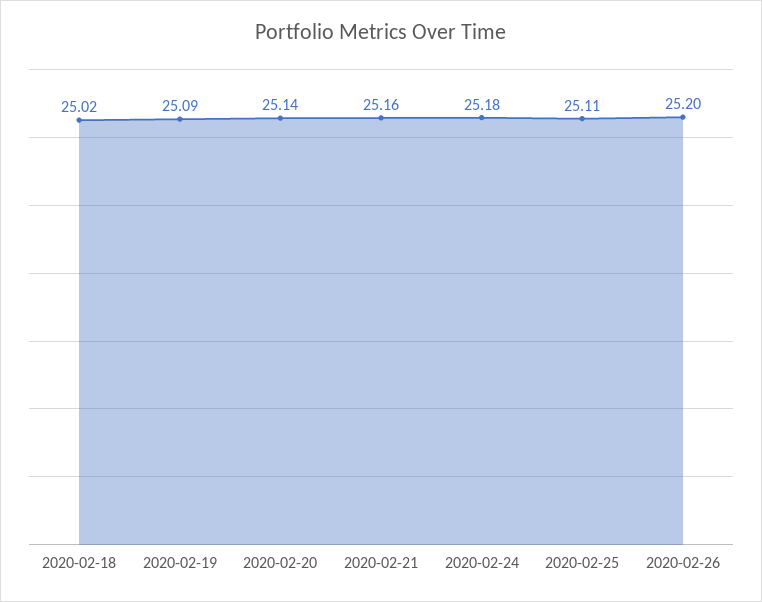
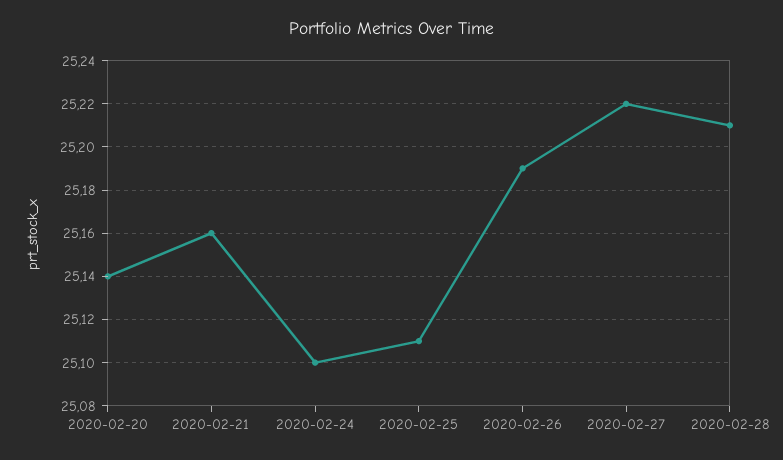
2020-02-18: 25.02 -> none
2020-02-19: 25.09 -> none
2020-02-24: 25.18 -> 25.1
2020-02-26: 25.2 -> 25.19
2020-02-27: none -> 25.22
2020-02-28: none -> 25.21

